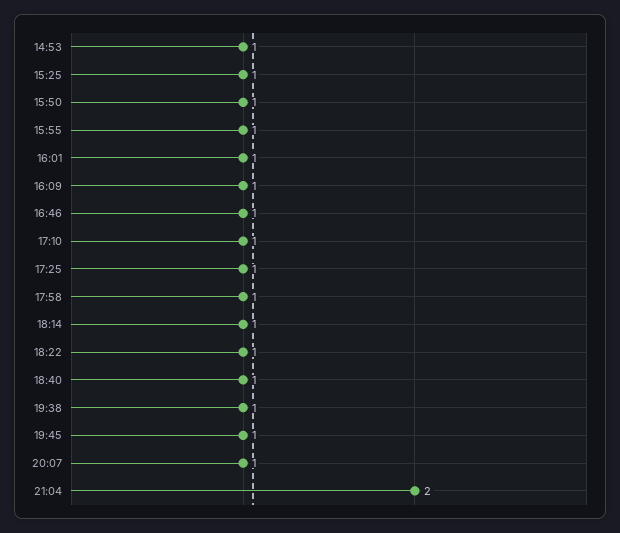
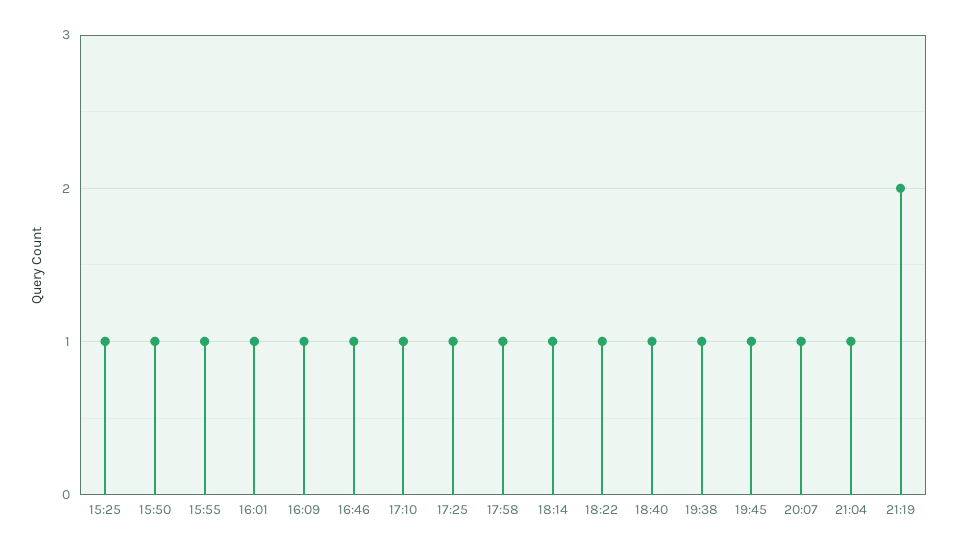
14:53: 1 -> none
21:04: 2 -> 1
21:19: none -> 2

